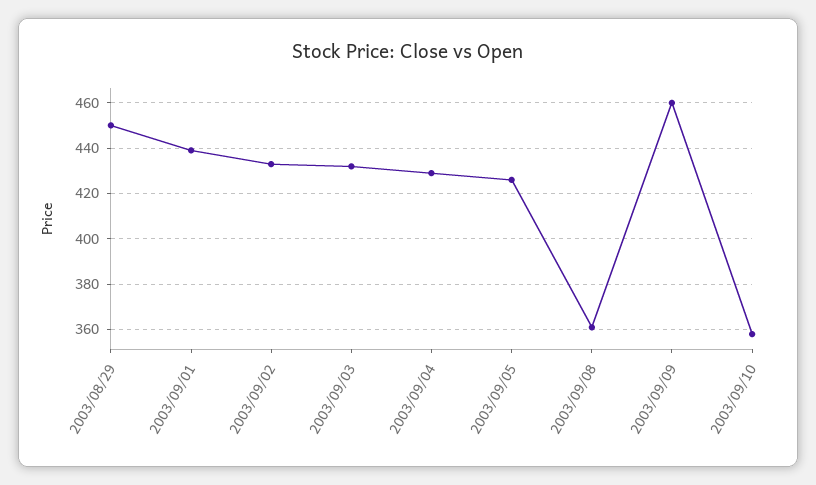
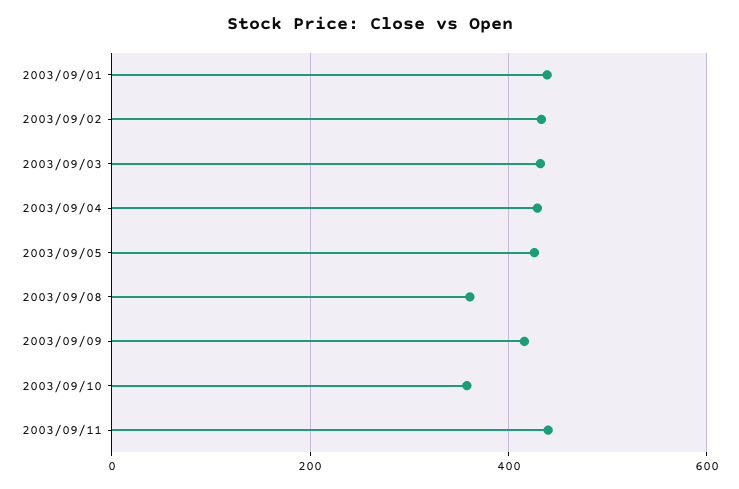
2003/08/29: 450 -> none
2003/09/09: 460 -> 420
2003/09/11: none -> 440

